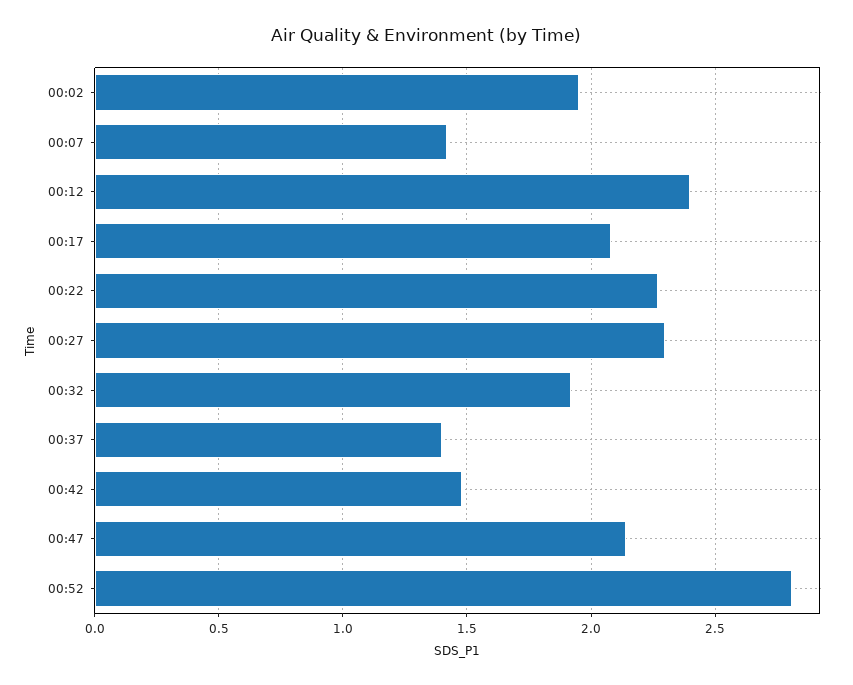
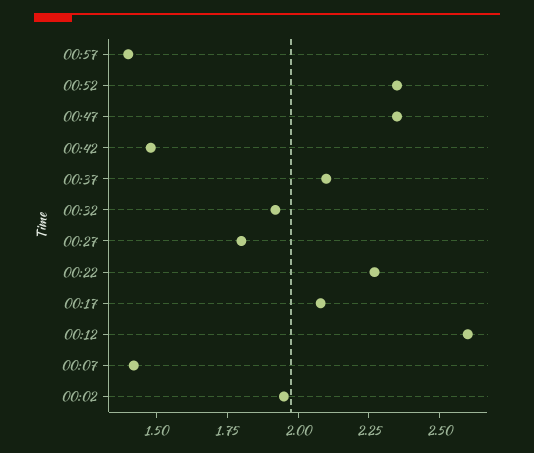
00:12: 2.4 -> 2.6
00:27: 2.3 -> 1.8
00:37: 1.4 -> 2.1
00:47: 2.15 -> 2.35
00:52: 2.8 -> 2.35
00:57: none -> 1.4

